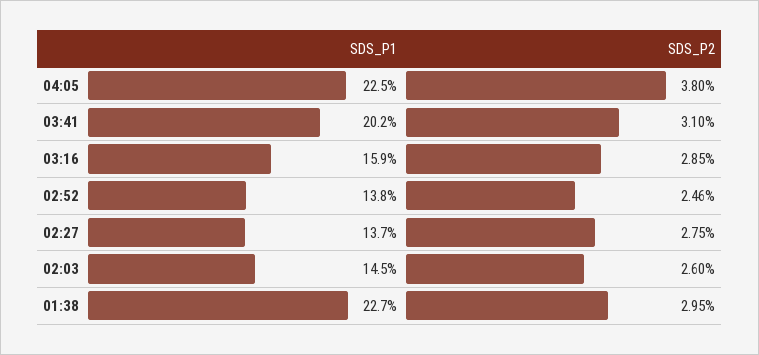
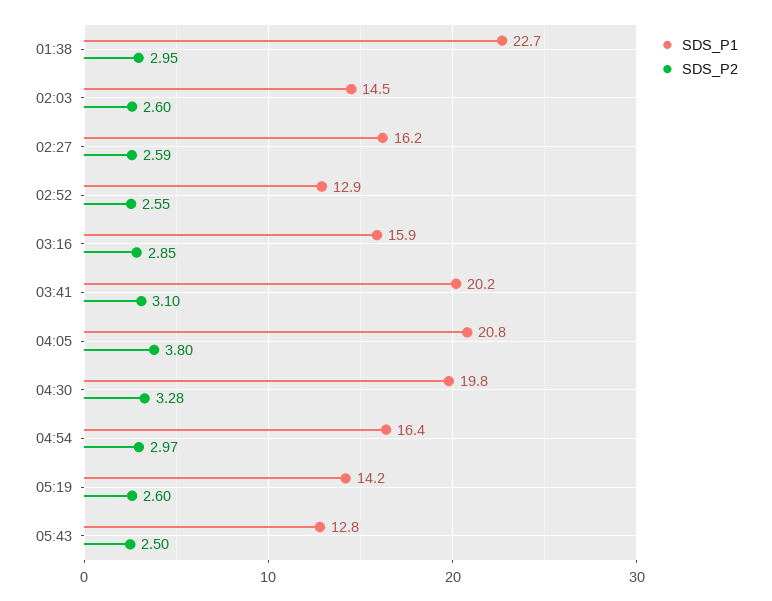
SDS_P1, 04:05: 22.5 -> 20.8
SDS_P1, 02:52: 13.8 -> 12.9
SDS_P2, 02:52: 2.46 -> 2.55
SDS_P1, 02:27: 13.7 -> 16.2
SDS_P2, 02:27: 2.75 -> 2.59
SDS_P1, 04:30: none -> 19.8
SDS_P2, 04:30: none -> 3.28
SDS_P1, 04:54: none -> 16.4
SDS_P2, 04:54: none -> 2.97
SDS_P1, 05:19: none -> 14.2
SDS_P2, 05:19: none -> 2.6
SDS_P1, 05:43: none -> 12.8
SDS_P2, 05:43: none -> 2.5

